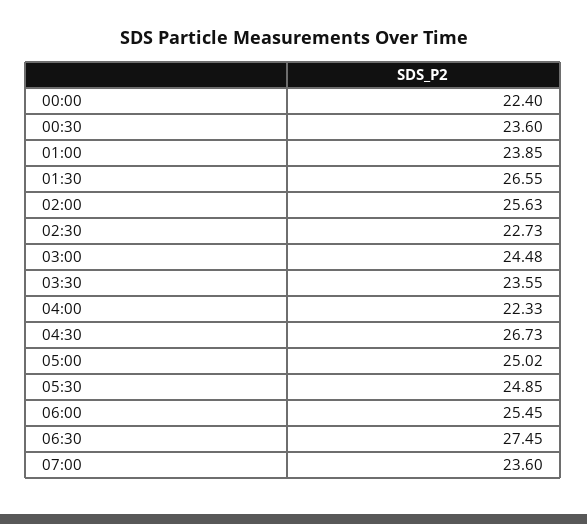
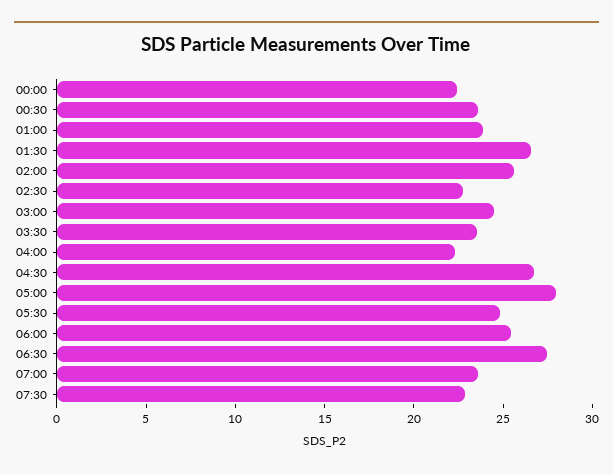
05:00: 25.02 -> 28
07:30: none -> 23

